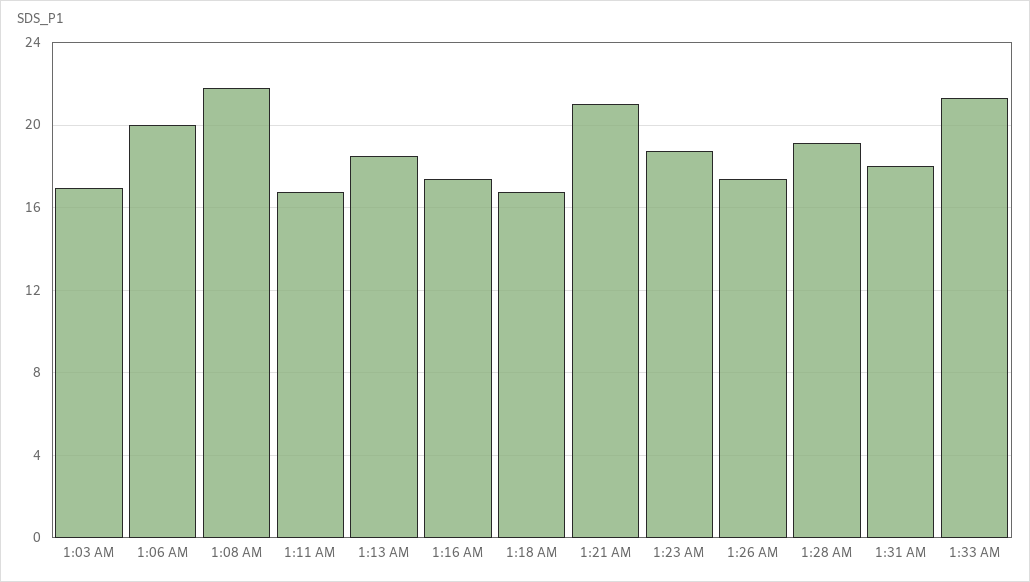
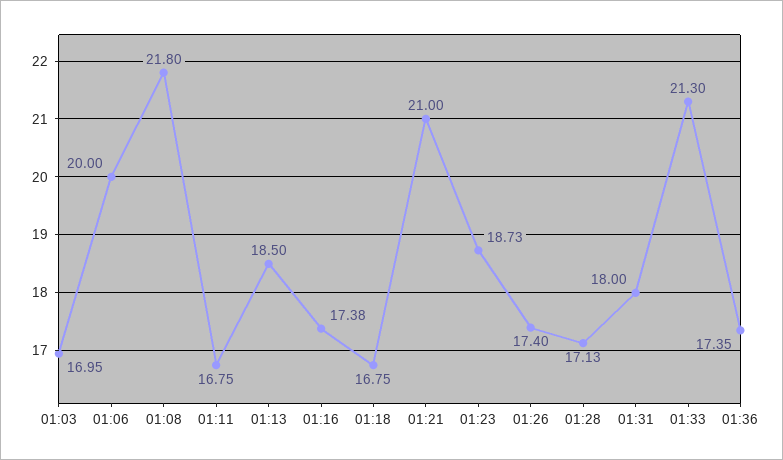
1:28 AM: 19 -> 17.13
01:36: none -> 17.35

